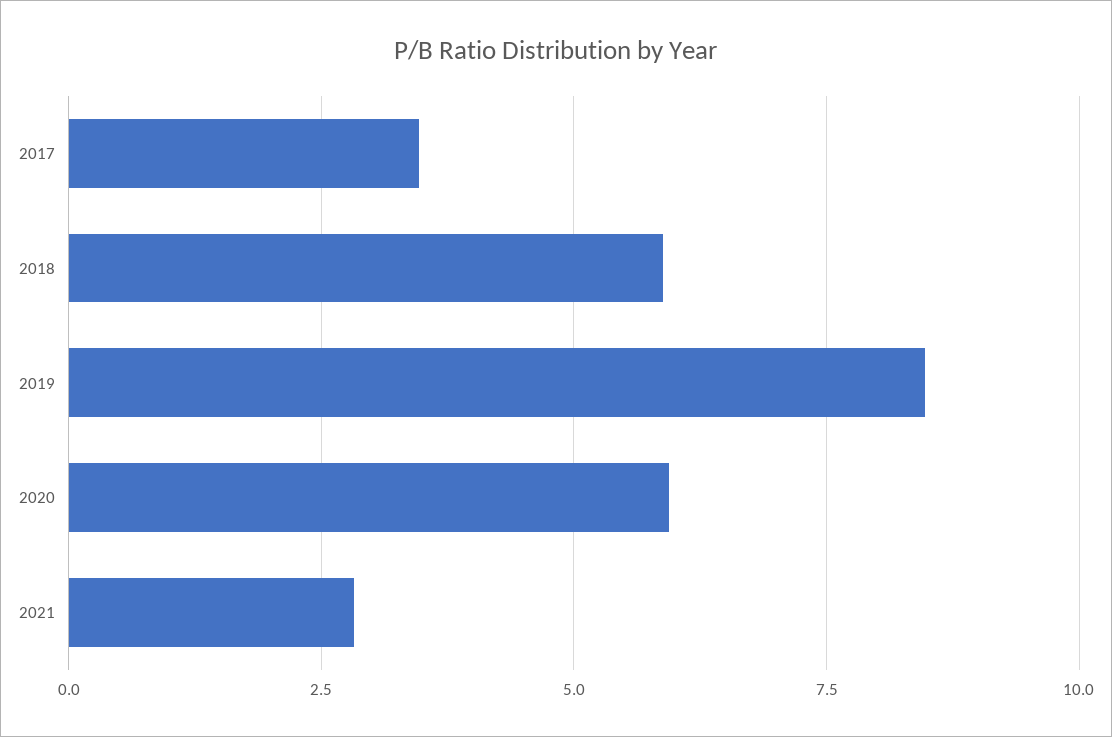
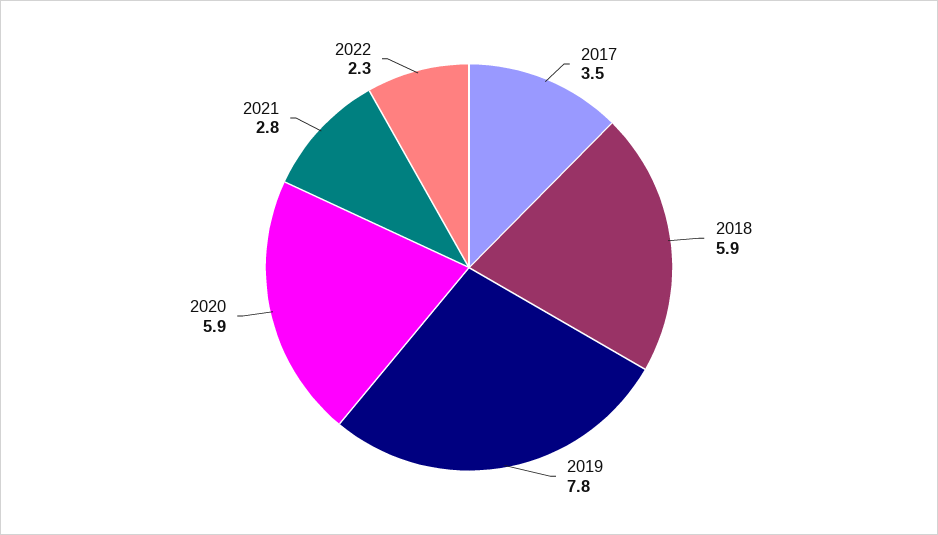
2019: 8.5 -> 7.8
2022: none -> 2.3

